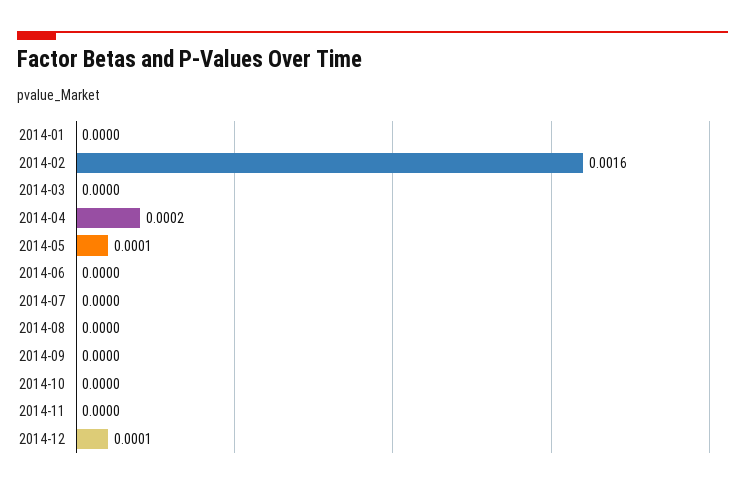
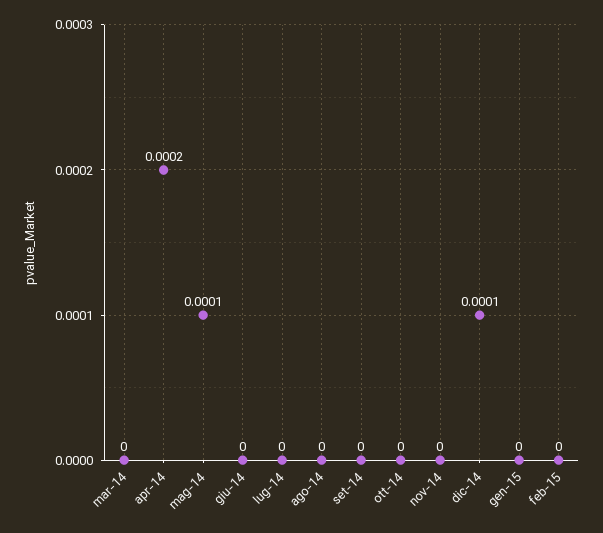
2014-01: 0 -> none
2014-02: 0.0016 -> none
gen-15: none -> 0
feb-15: none -> 0

